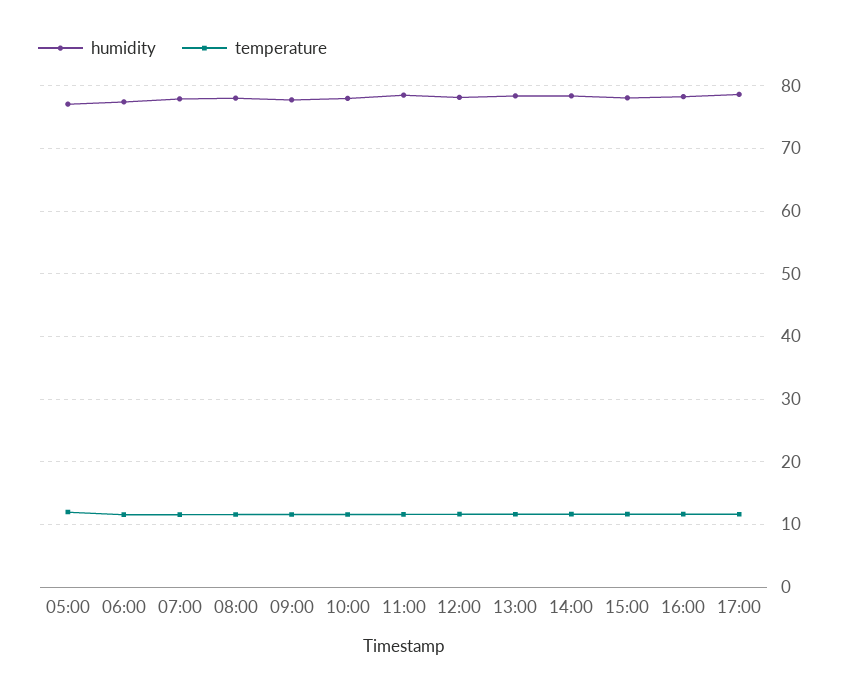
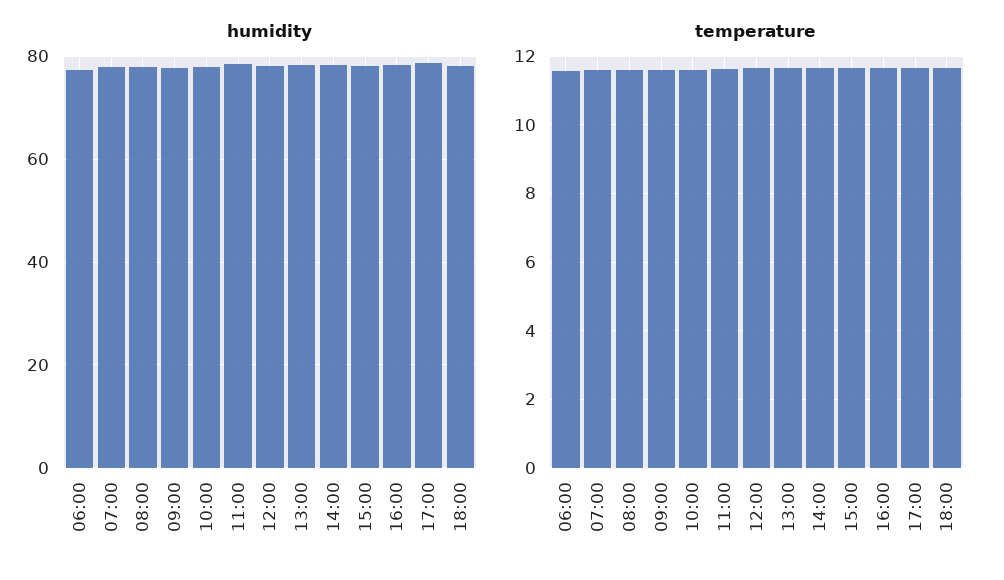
humidity, 05:00: 77 -> none
temperature, 05:00: 12 -> none
humidity, 18:00: none -> 78
temperature, 18:00: none -> 11.6

